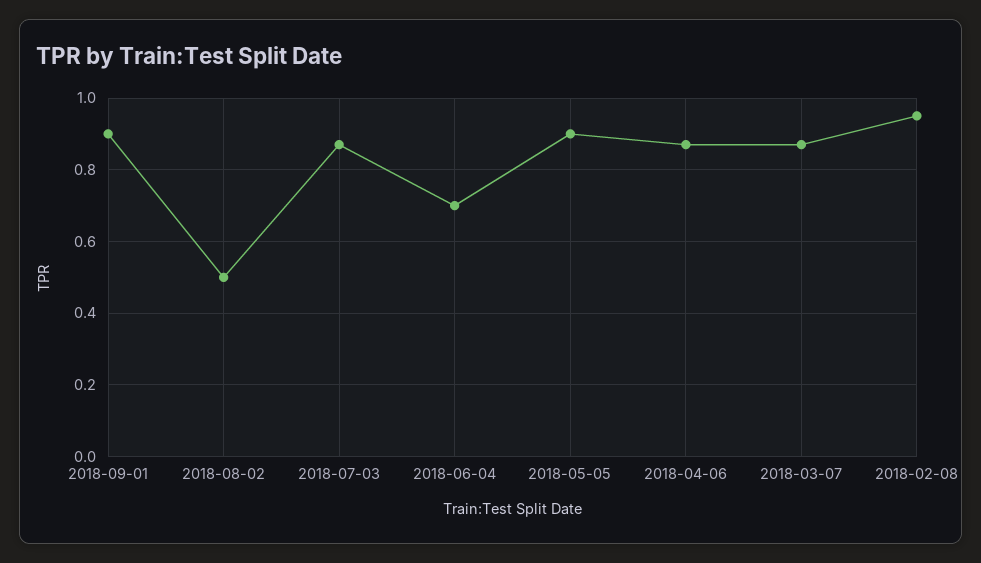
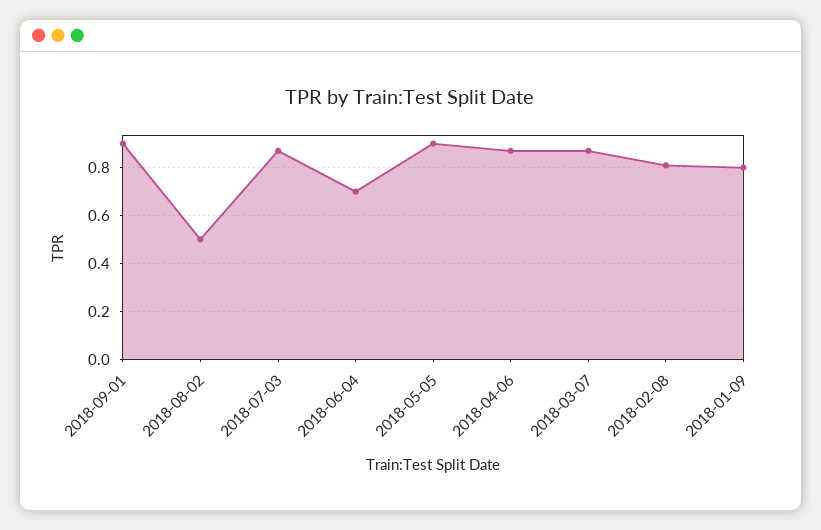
2018-02-08: 0.95 -> 0.8
2018-01-09: none -> 0.8

